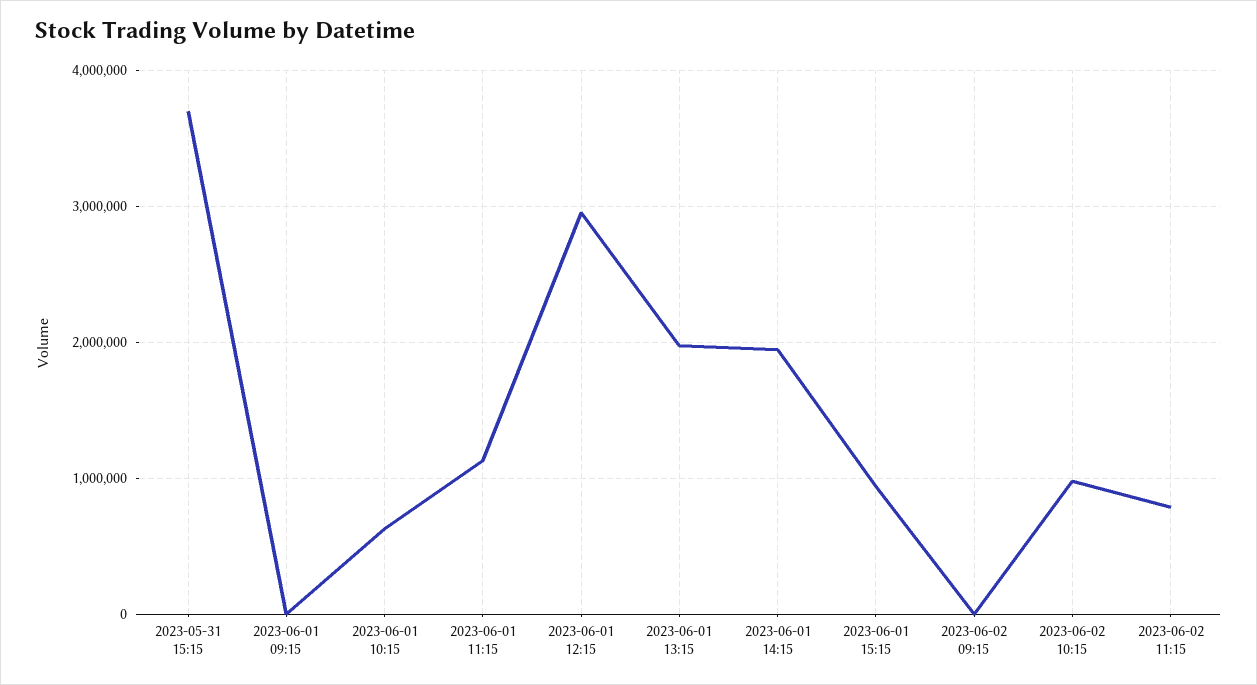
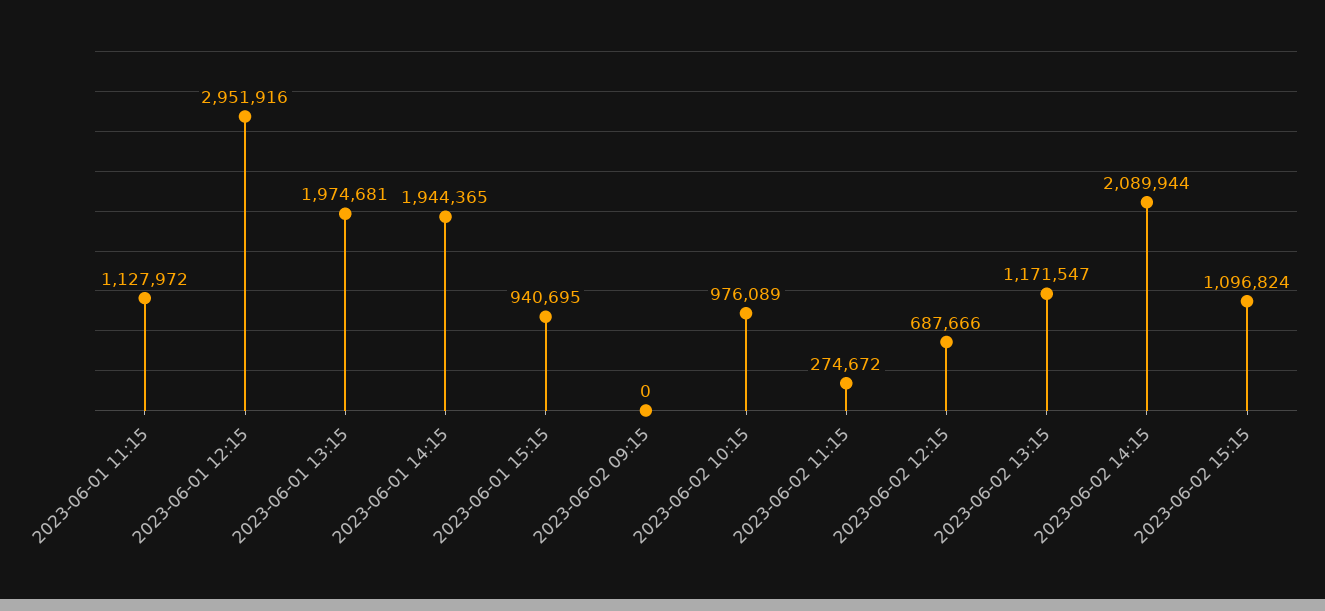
2023-05-31 15:15: 3700000 -> none
2023-06-01 09:15: 0 -> none
2023-06-01 10:15: 600000 -> none
2023-06-02 11:15: 800000 -> 274672
2023-06-02 12:15: none -> 687666
2023-06-02 13:15: none -> 1171547
2023-06-02 14:15: none -> 2089944
2023-06-02 15:15: none -> 1096824

